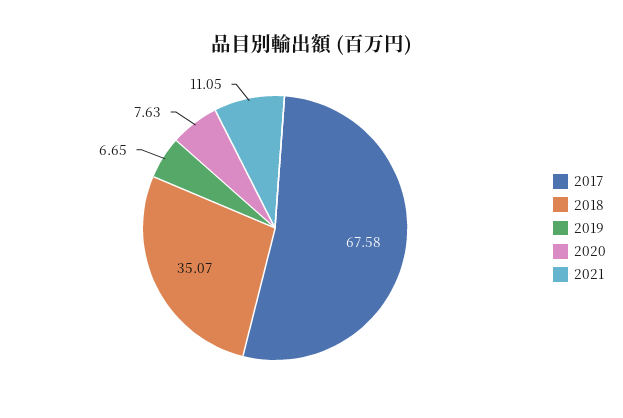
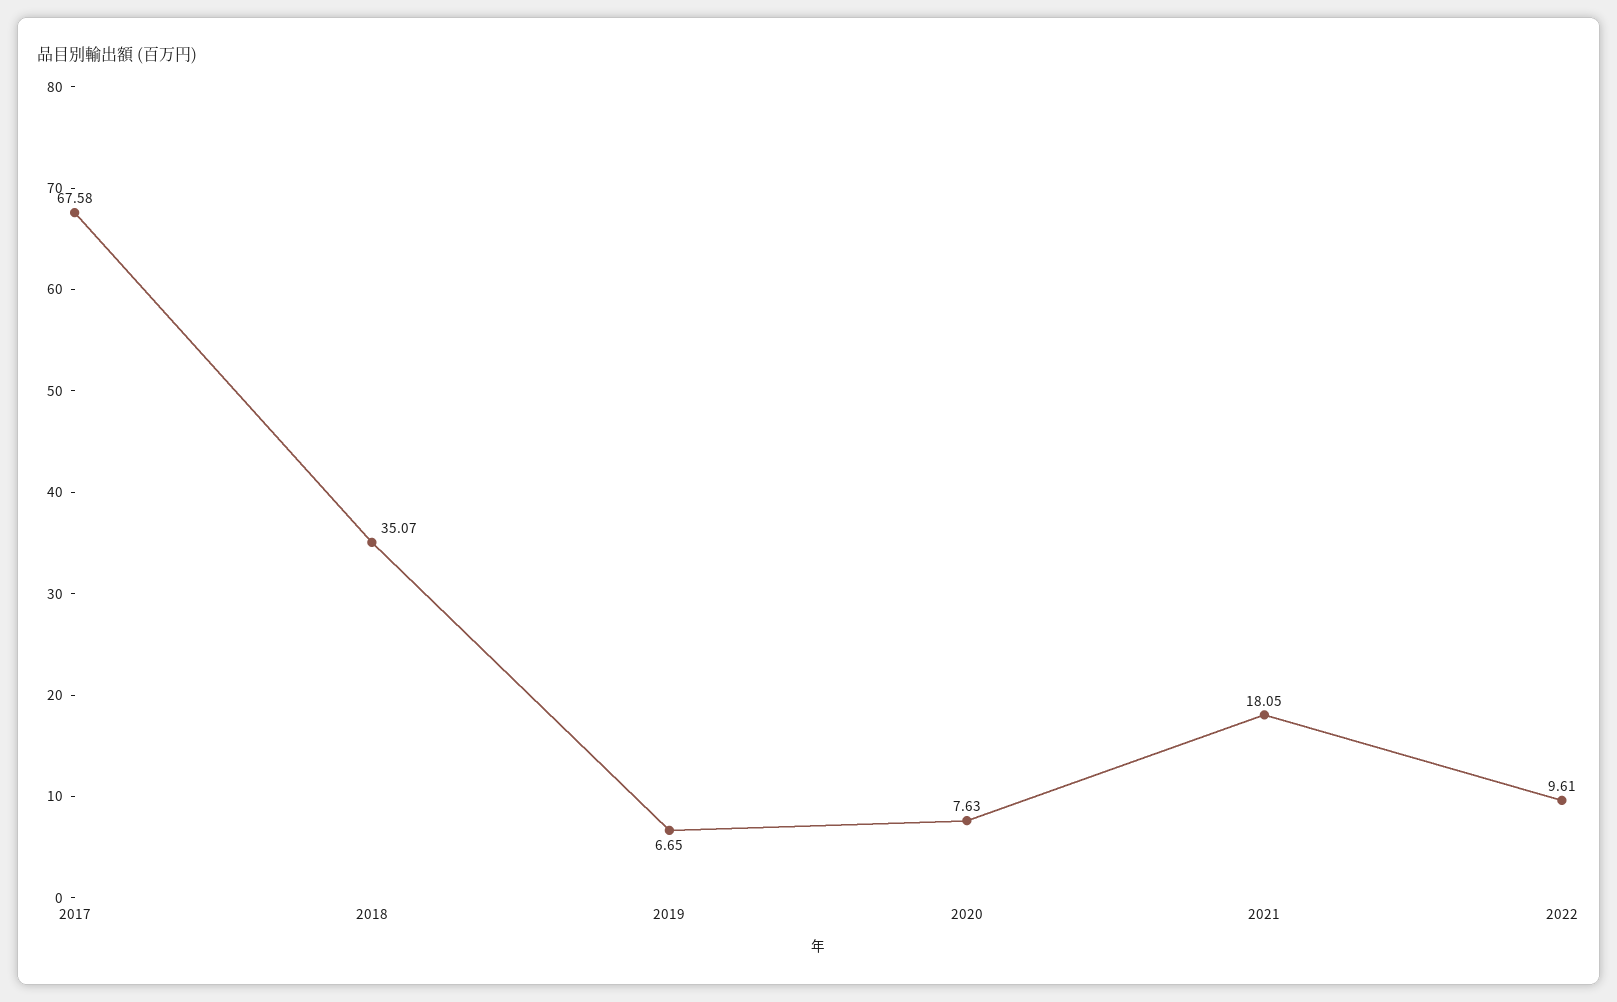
2021: 11.05 -> 18.05
2022: none -> 9.61

